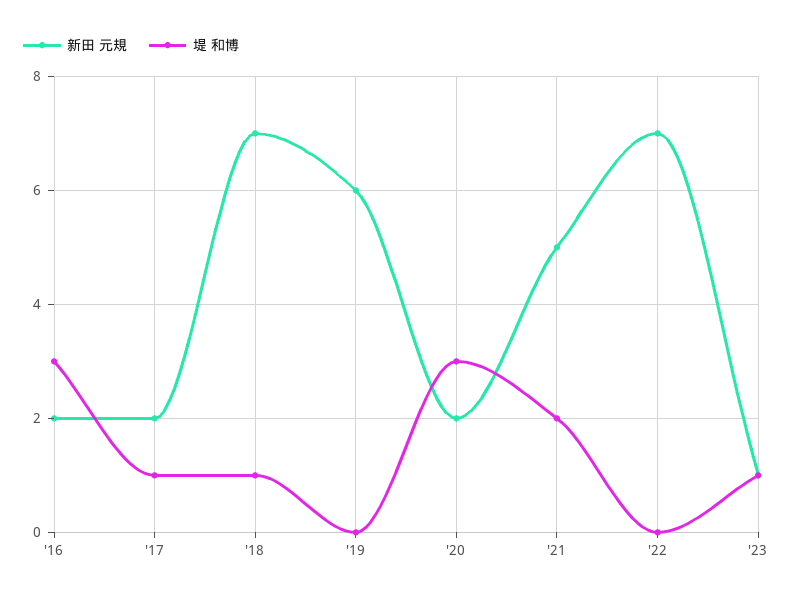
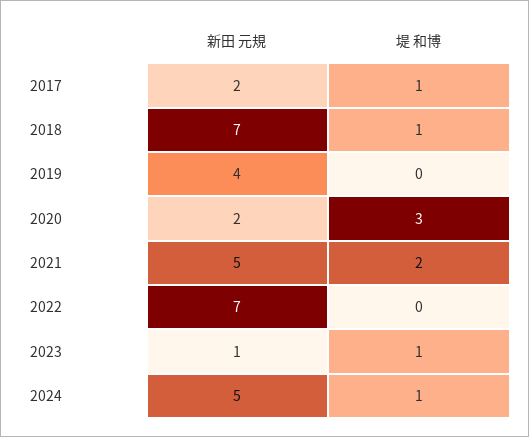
新田 元規, '16: 2 -> none
堤 和博, '16: 3 -> none
新田 元規, '19: 6 -> 4
新田 元規, 2024: none -> 5
堤 和博, 2024: none -> 1

